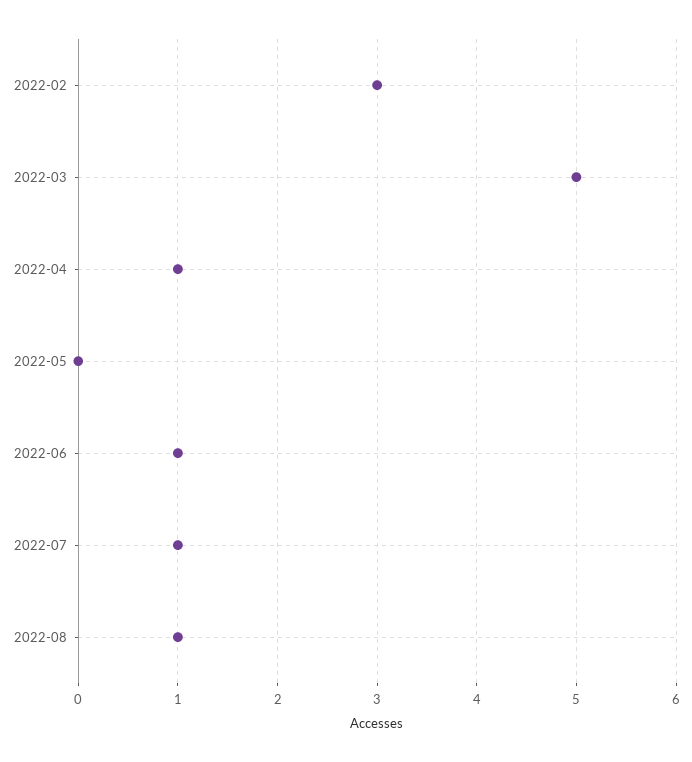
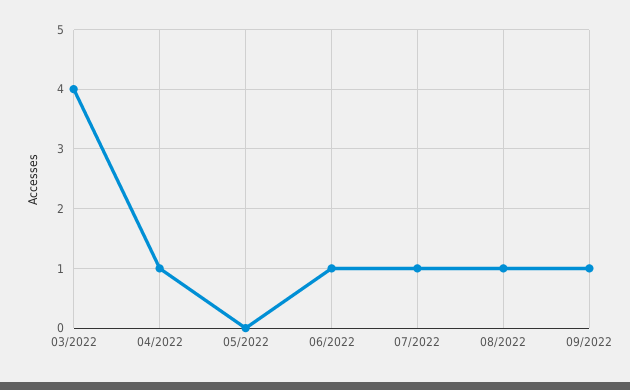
2022-02: 3 -> none
2022-03: 5 -> 4
09/2022: none -> 1

